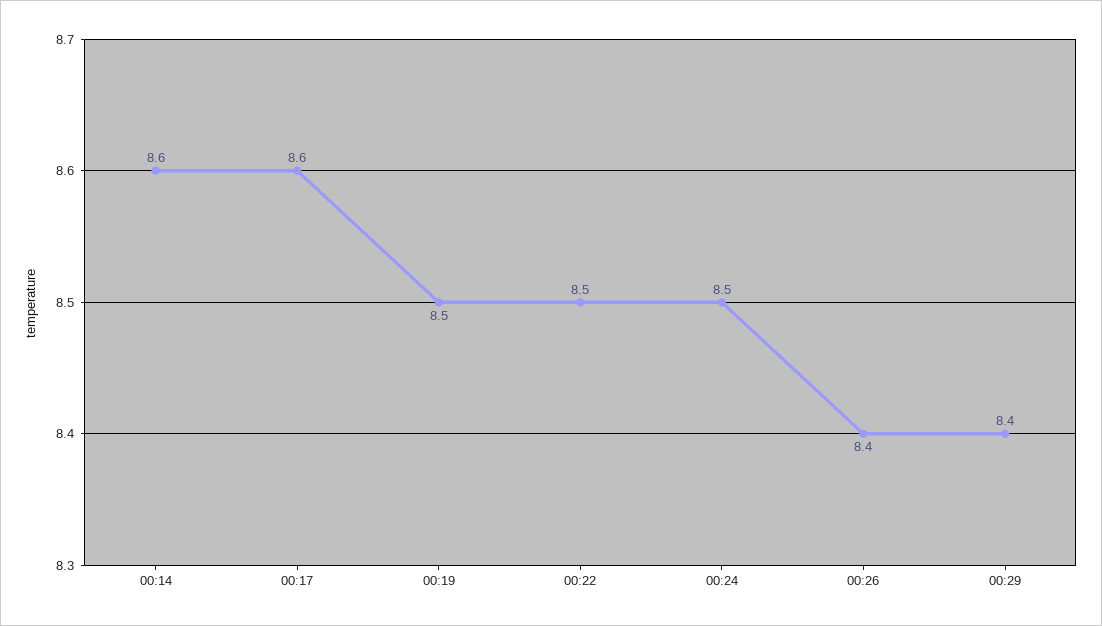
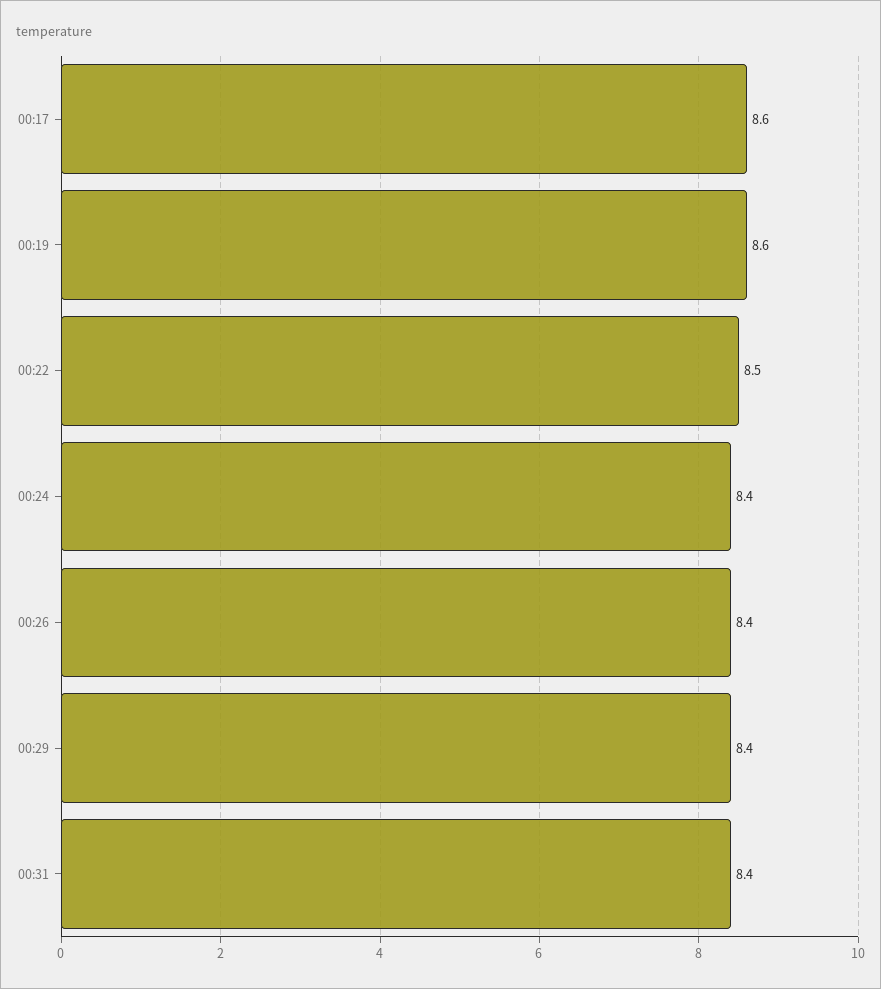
00:14: 8.6 -> none
00:19: 8.5 -> 8.6
00:24: 8.5 -> 8.4
00:31: none -> 8.4

